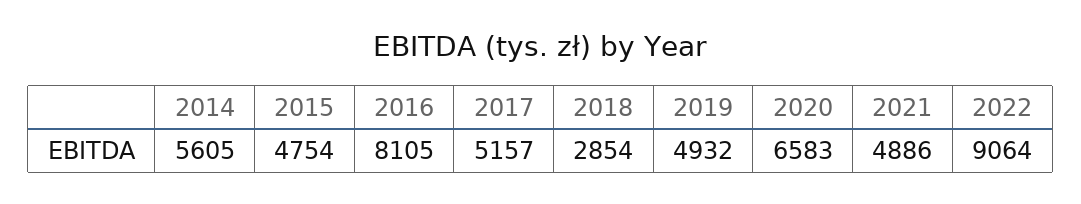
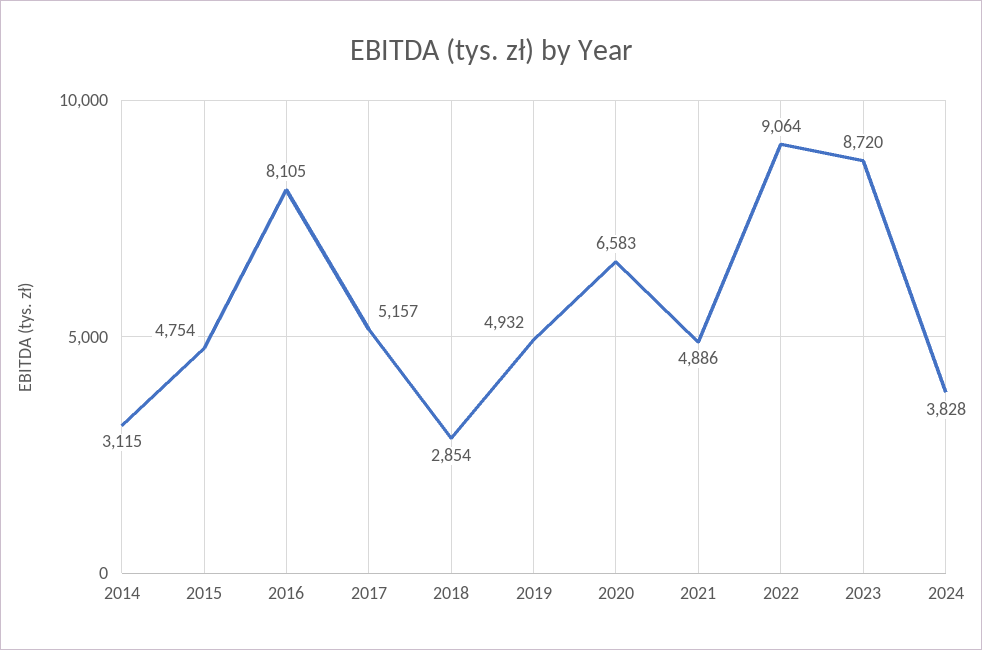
2014: 5605 -> 3115
2023: none -> 8720
2024: none -> 3828

